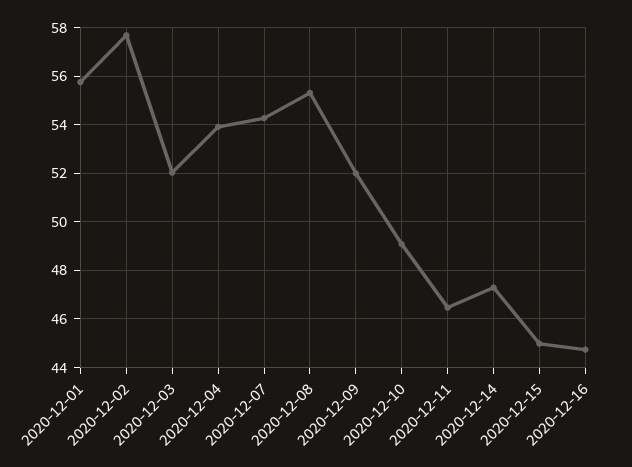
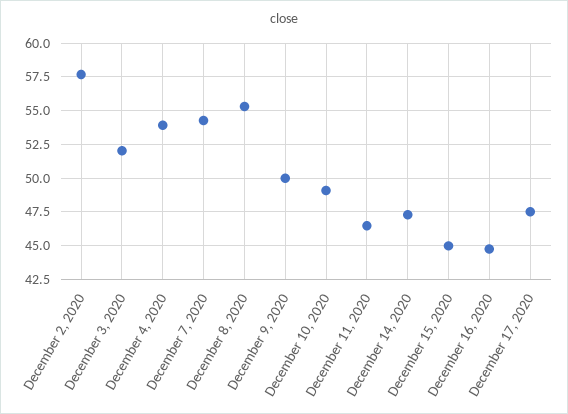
2020-12-01: 55.75 -> none
2020-12-09: 52 -> 50
December 17, 2020: none -> 47.5

